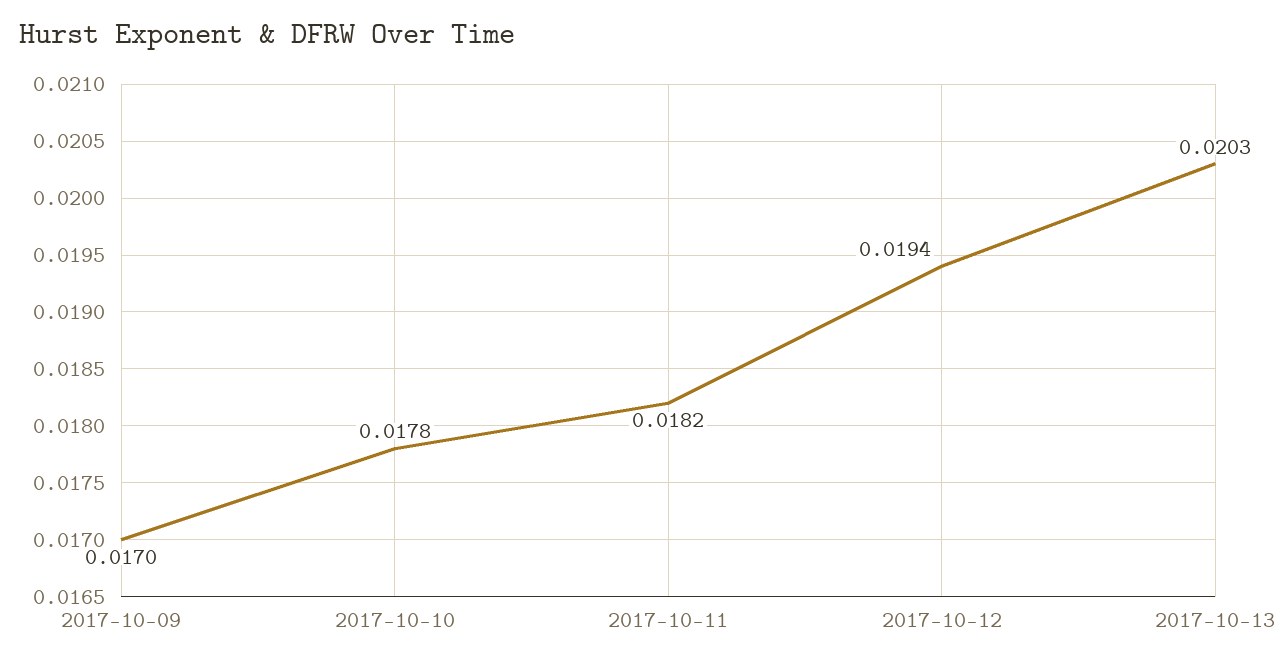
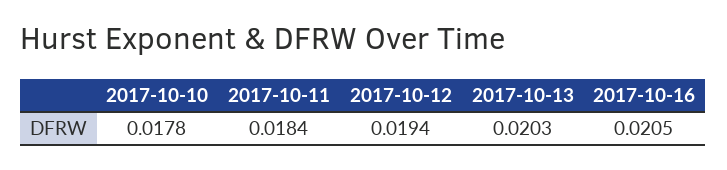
2017-10-09: 0.017 -> none
2017-10-11: 0.0182 -> 0.0184
2017-10-16: none -> 0.0205

